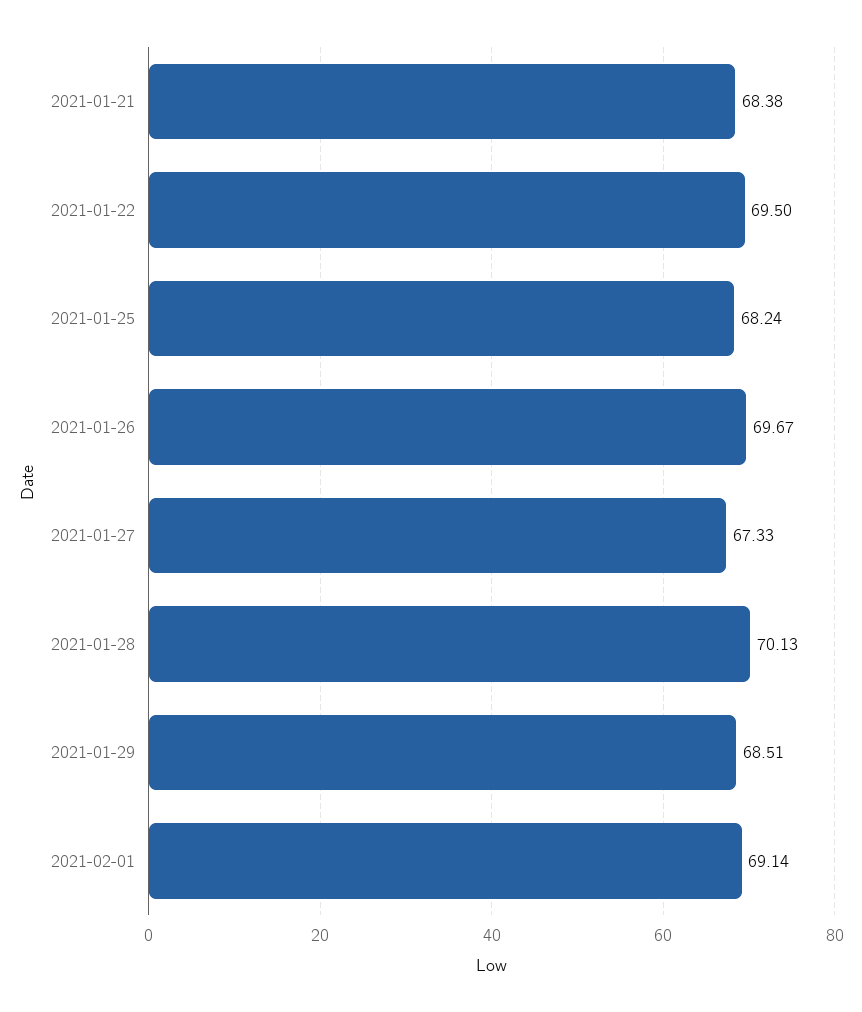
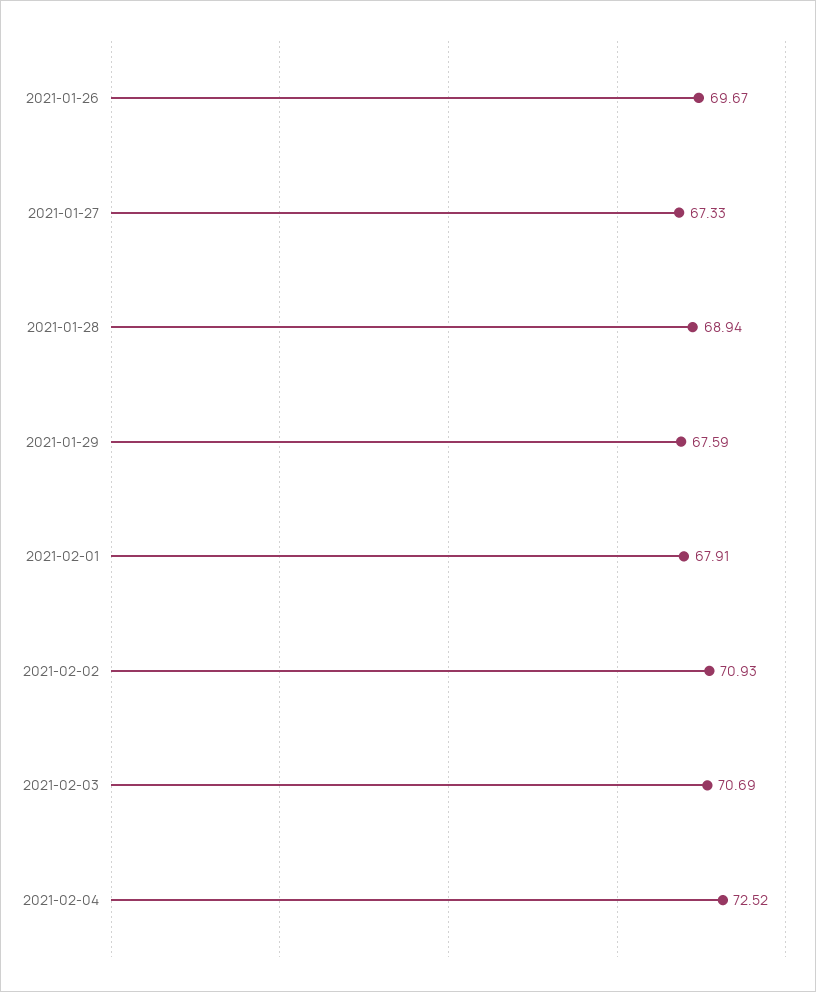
2021-01-21: 68.38 -> none
2021-01-22: 69.5 -> none
2021-01-25: 68.24 -> none
2021-01-28: 70.13 -> 68.94
2021-01-29: 68.51 -> 67.59
2021-02-01: 69.14 -> 67.91
2021-02-02: none -> 70.93
2021-02-03: none -> 70.69
2021-02-04: none -> 72.52

